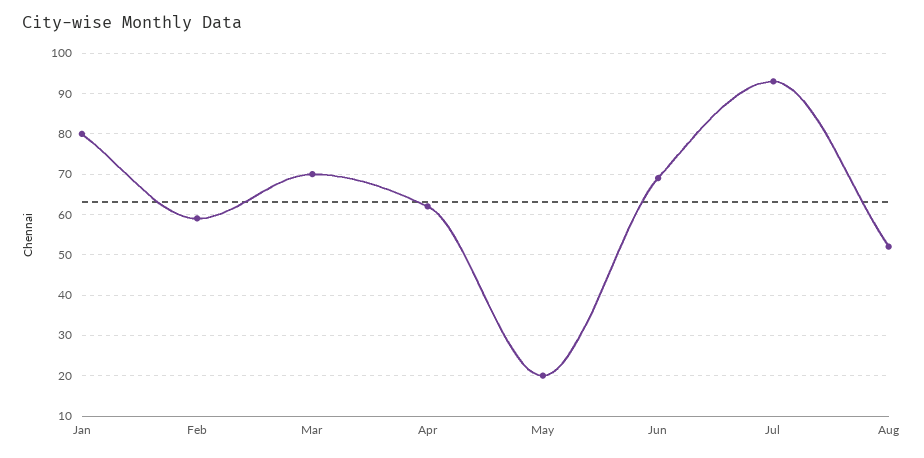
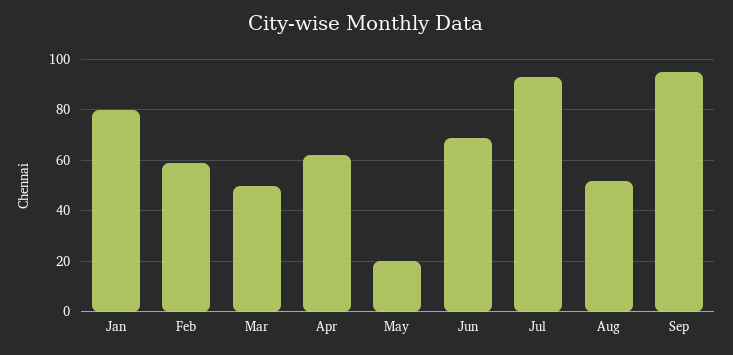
Mar: 70 -> 50
Sep: none -> 95

